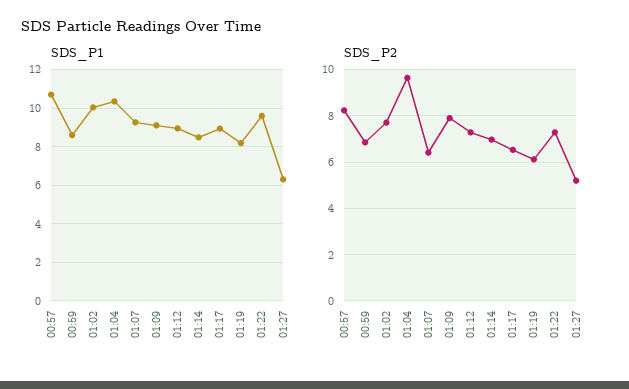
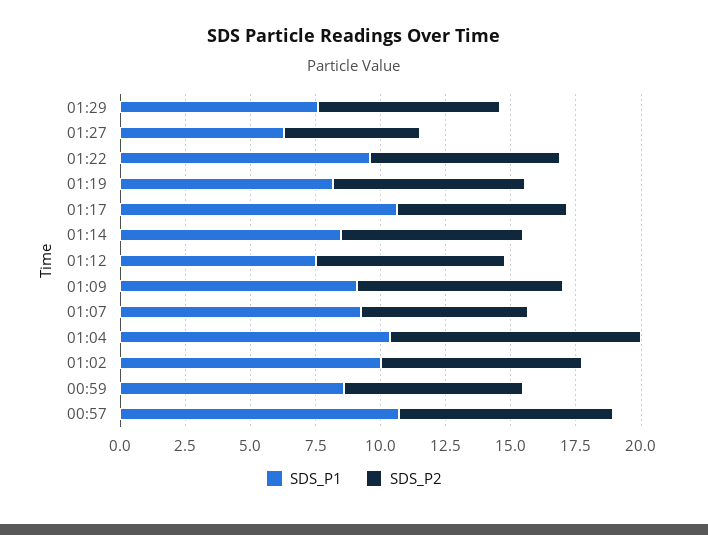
SDS_P1, 01:12: 9 -> 7.5
SDS_P1, 01:17: 9 -> 10.5
SDS_P2, 01:19: 6 -> 7.5
SDS_P1, 01:29: none -> 7.5
SDS_P2, 01:29: none -> 7

